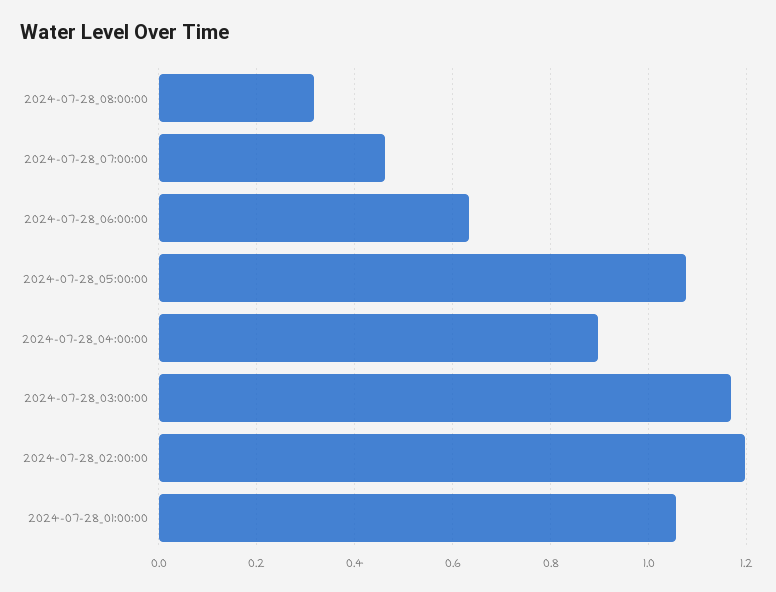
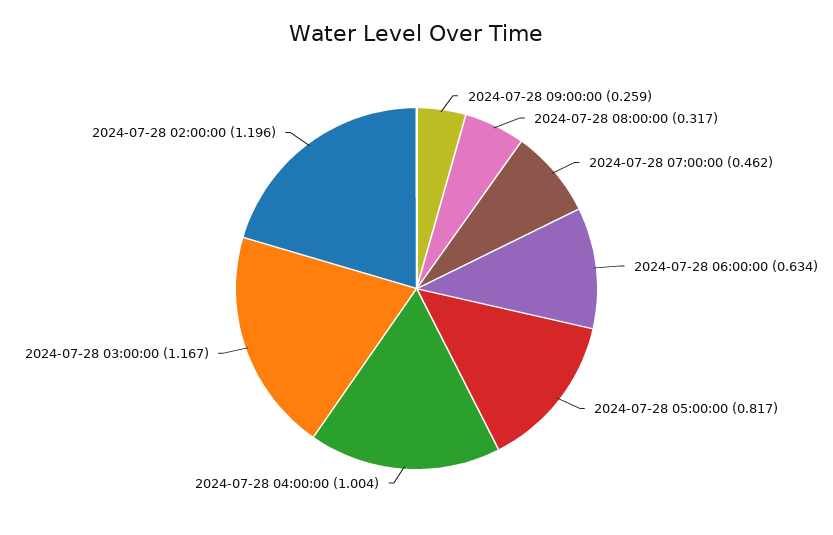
2024-07-28_05:00:00: 1.08 -> 0.817
2024-07-28_04:00:00: 0.9 -> 1.004
2024-07-28_01:00:00: 1.06 -> none
2024-07-28 09:00:00: none -> 0.259

